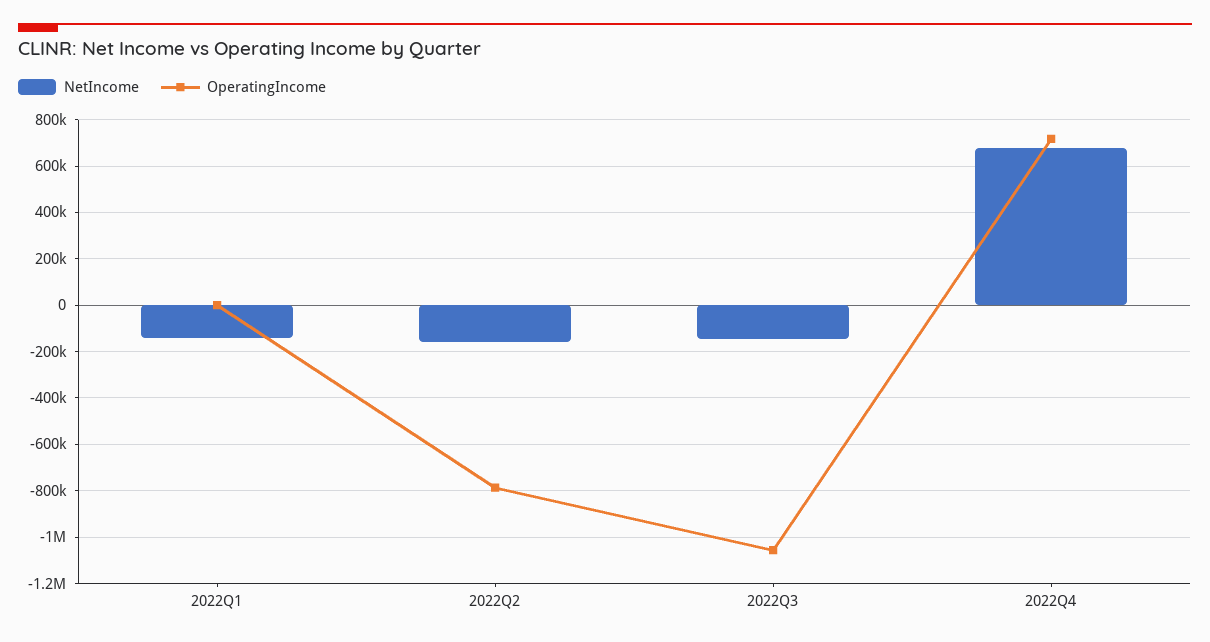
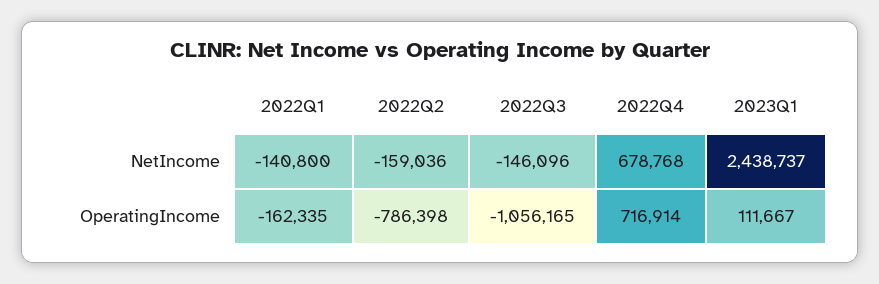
OperatingIncome, 2022Q1: 0 -> -162335
NetIncome, 2023Q1: none -> 2438737
OperatingIncome, 2023Q1: none -> 111667

